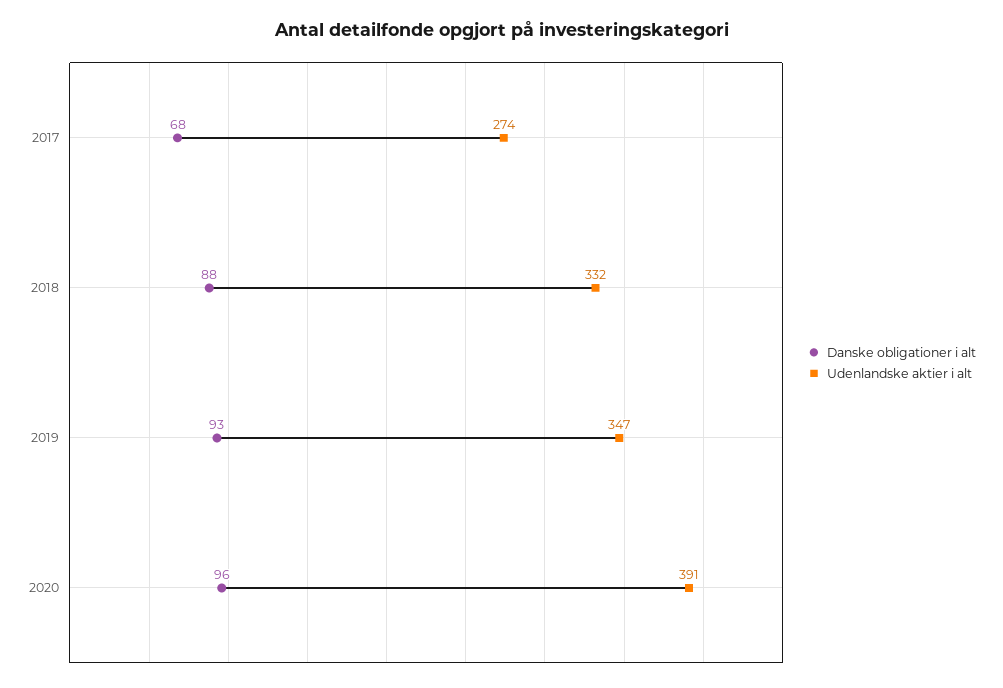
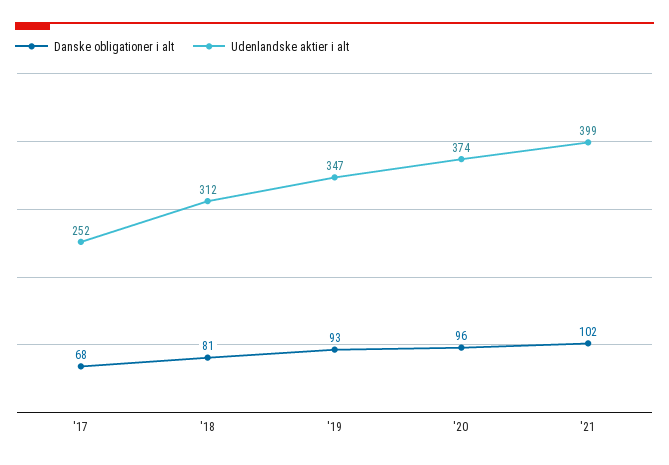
Udenlandske aktier i alt, 2017: 274 -> 252
Danske obligationer i alt, 2018: 88 -> 81
Udenlandske aktier i alt, 2018: 332 -> 312
Udenlandske aktier i alt, 2020: 391 -> 374
Danske obligationer i alt, '21: none -> 102
Udenlandske aktier i alt, '21: none -> 399

